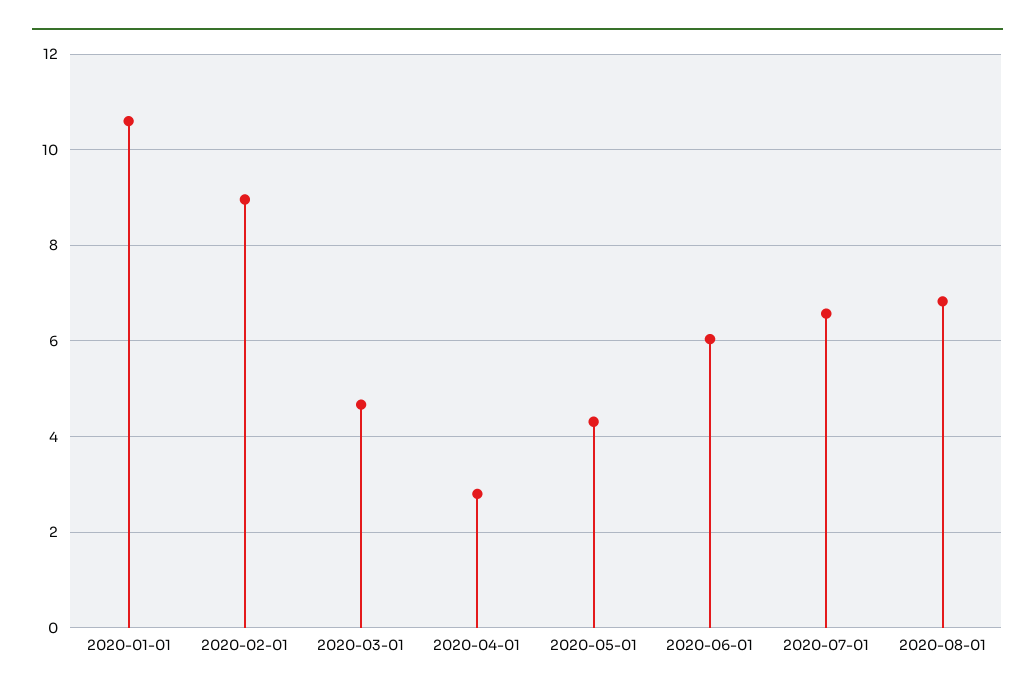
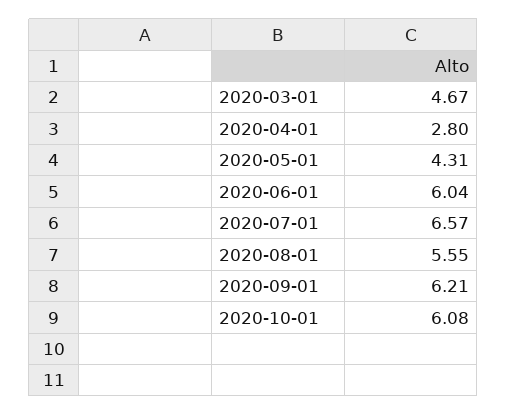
2020-01-01: 10.6 -> none
2020-02-01: 9 -> none
2020-08-01: 6.8 -> 5.55
2020-09-01: none -> 6.21
2020-10-01: none -> 6.08

